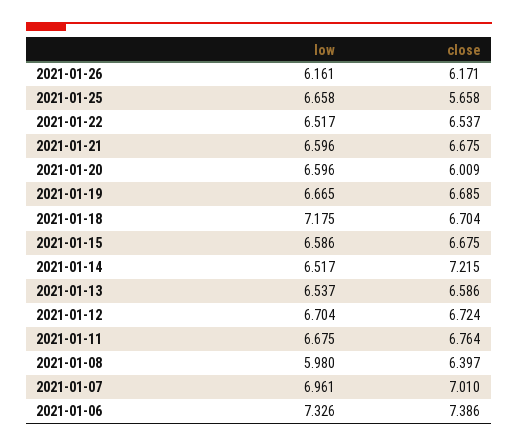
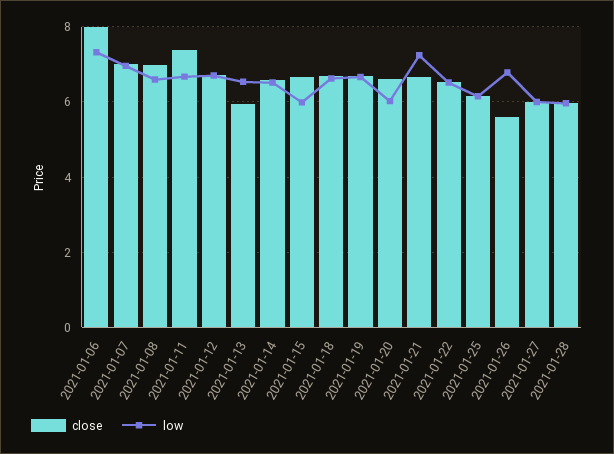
low, 2021-01-26: 6.161 -> 6.8
close, 2021-01-26: 6.171 -> 5.6
low, 2021-01-25: 6.658 -> 6.2
close, 2021-01-25: 5.658 -> 6.2
low, 2021-01-21: 6.596 -> 7.2
low, 2021-01-20: 6.596 -> 6
close, 2021-01-20: 6.009 -> 6.6
low, 2021-01-18: 7.175 -> 6.6
low, 2021-01-15: 6.586 -> 6
close, 2021-01-14: 7.215 -> 6.6
close, 2021-01-13: 6.586 -> 6
close, 2021-01-11: 6.764 -> 7.4
low, 2021-01-08: 5.98 -> 6.6
close, 2021-01-08: 6.397 -> 7
close, 2021-01-06: 7.386 -> 8
close, 2021-01-27: none -> 6
low, 2021-01-27: none -> 6
close, 2021-01-28: none -> 6
low, 2021-01-28: none -> 6

